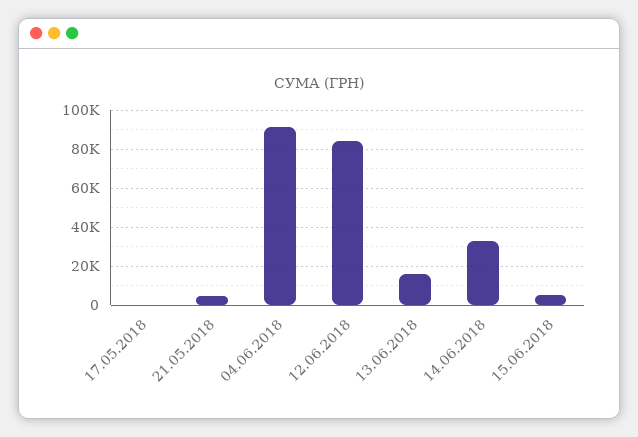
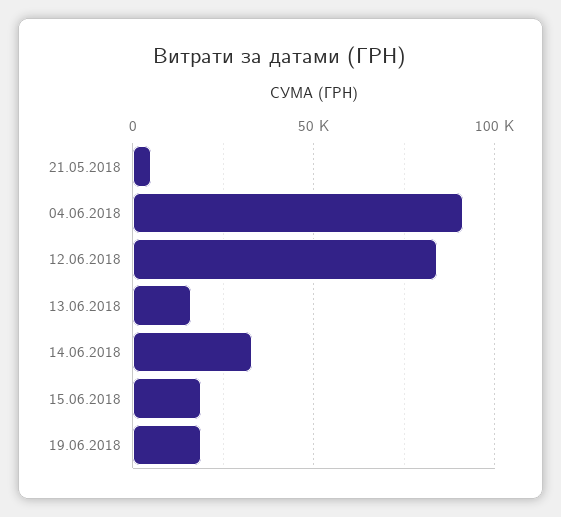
17.05.2018: 0 -> none
15.06.2018: 5000 -> 20000
19.06.2018: none -> 20000

